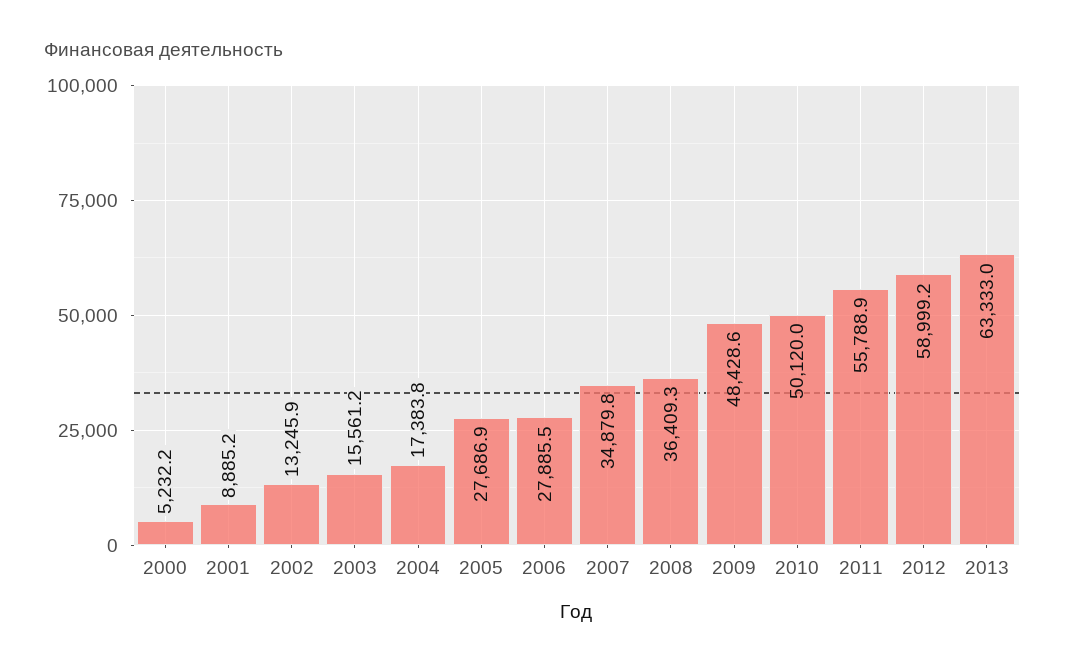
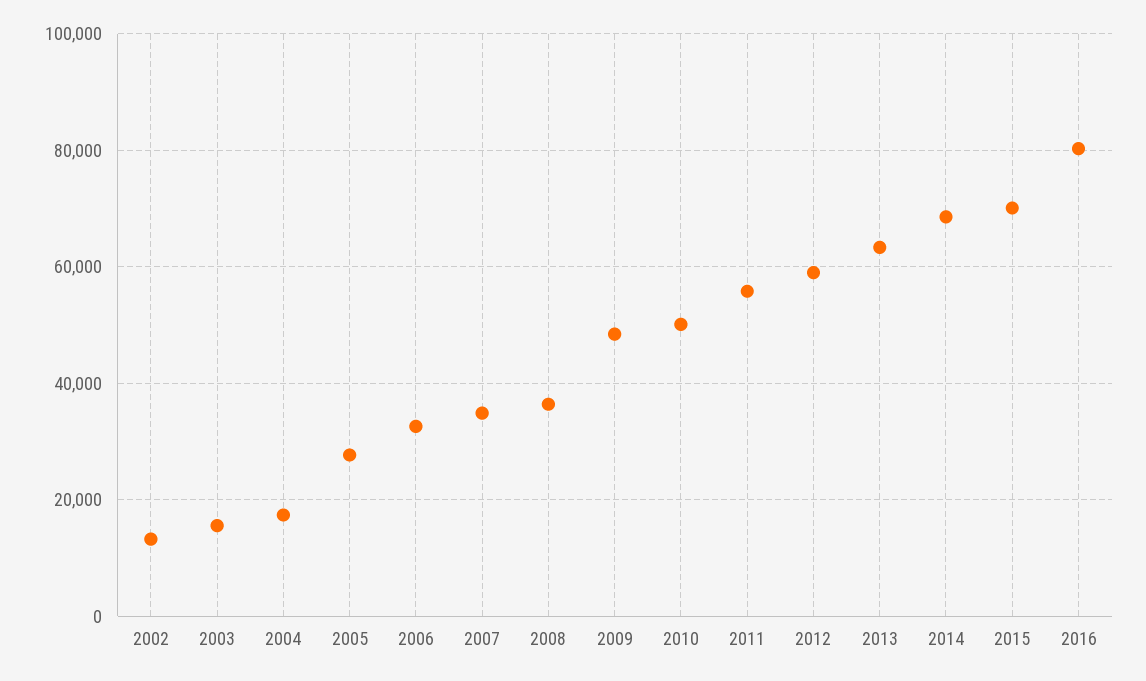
2000: 5232.2 -> none
2001: 8885.2 -> none
2006: 27885.5 -> 32000
2014: none -> 68000
2015: none -> 70000
2016: none -> 80000

